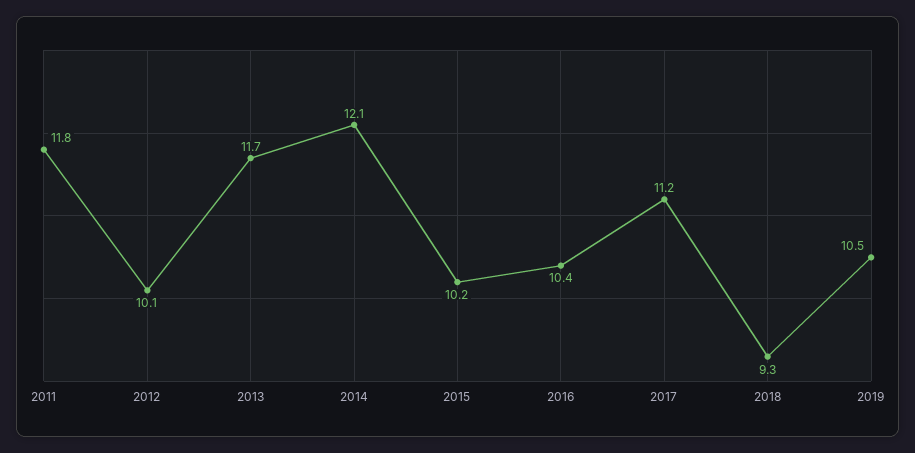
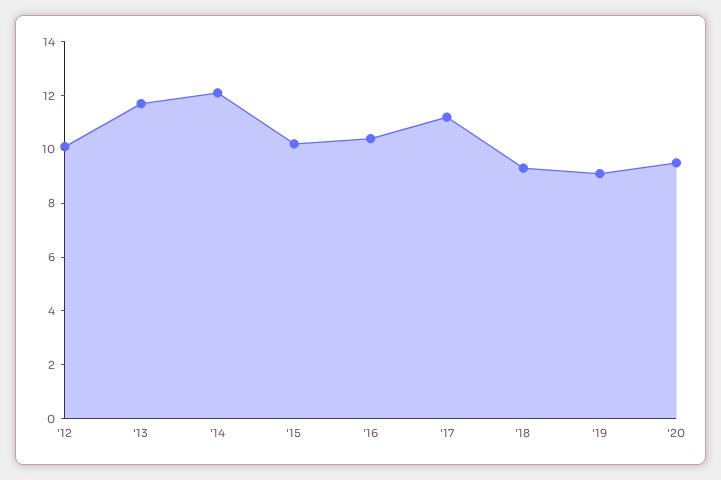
2011: 11.8 -> none
2019: 10.5 -> 9
'20: none -> 9.5

